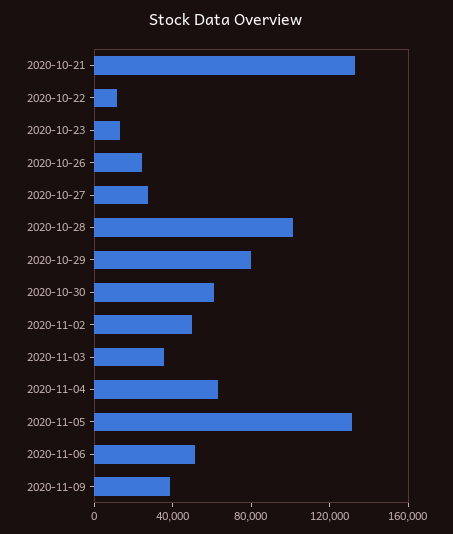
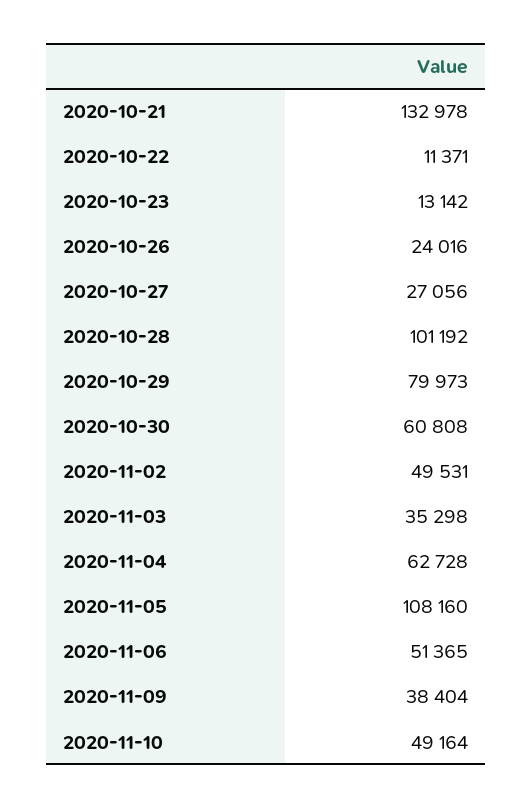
2020-11-05: 130000 -> 108160
2020-11-10: none -> 49164

